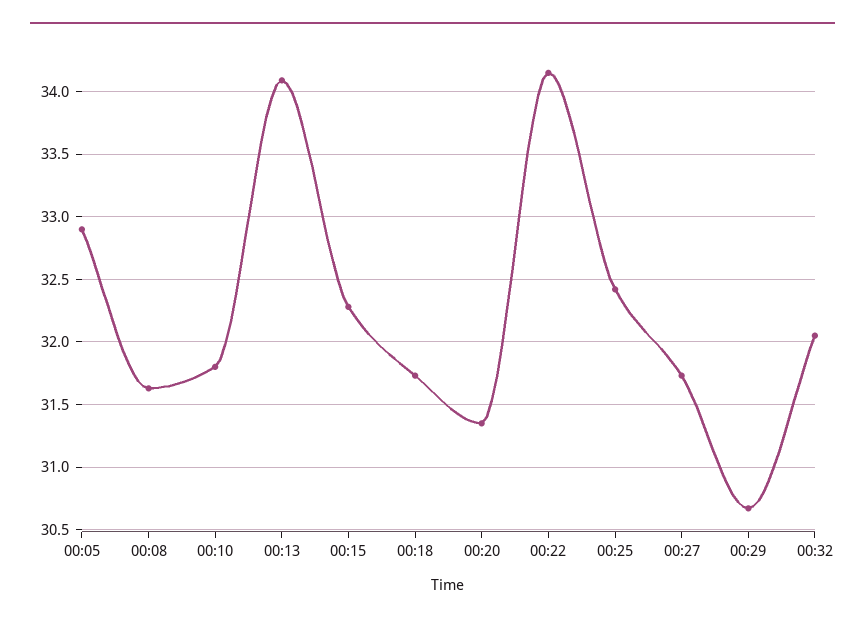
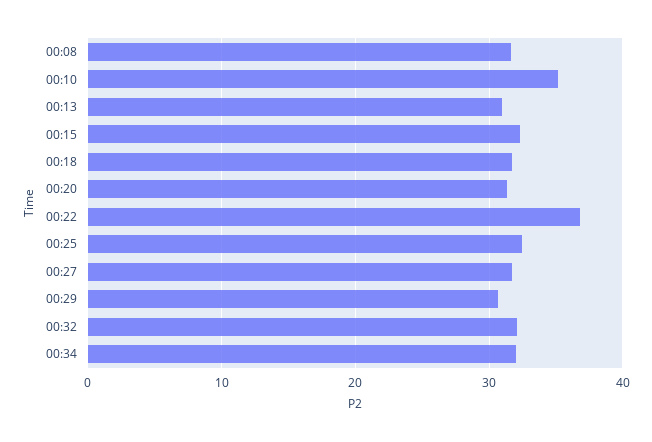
00:05: 32.9 -> none
00:10: 31.8 -> 35
00:13: 34.1 -> 31
00:22: 34.15 -> 37
00:34: none -> 32

